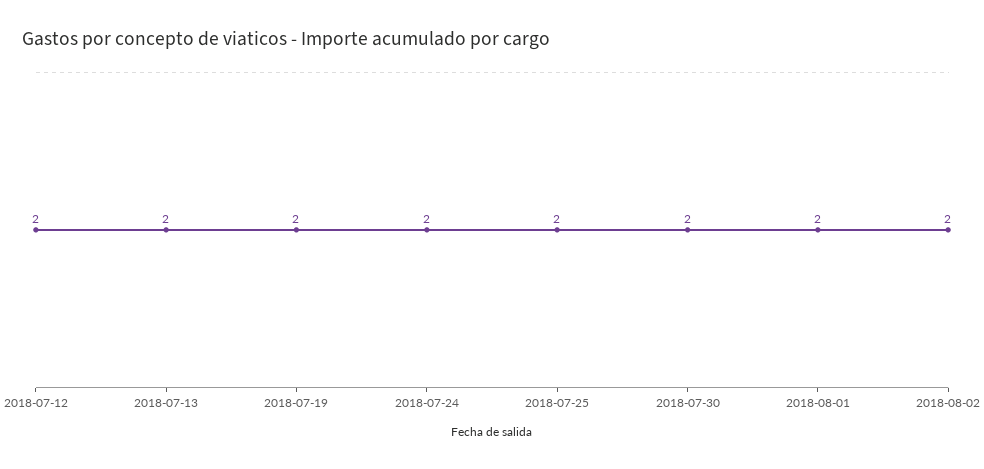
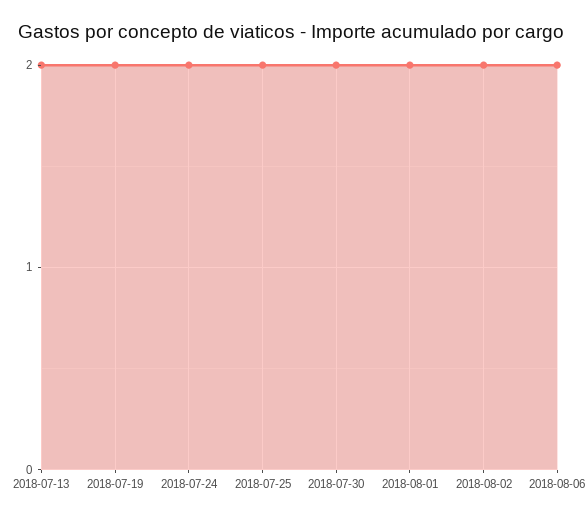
2018-07-12: 2 -> none
2018-08-06: none -> 2

